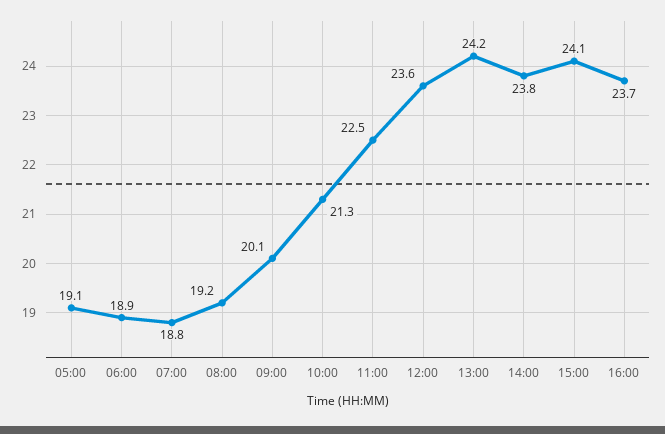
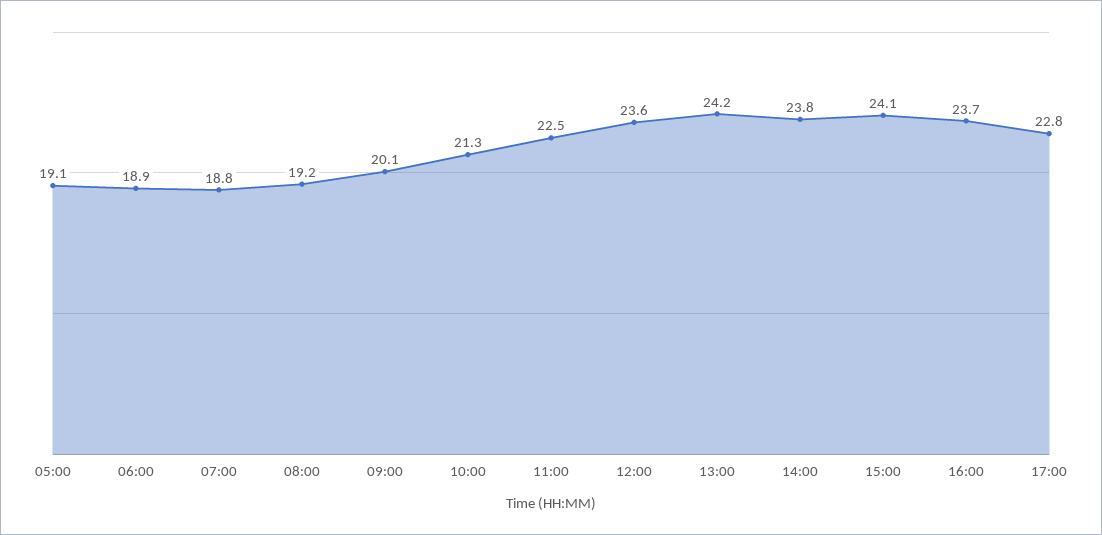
17:00: none -> 22.8

